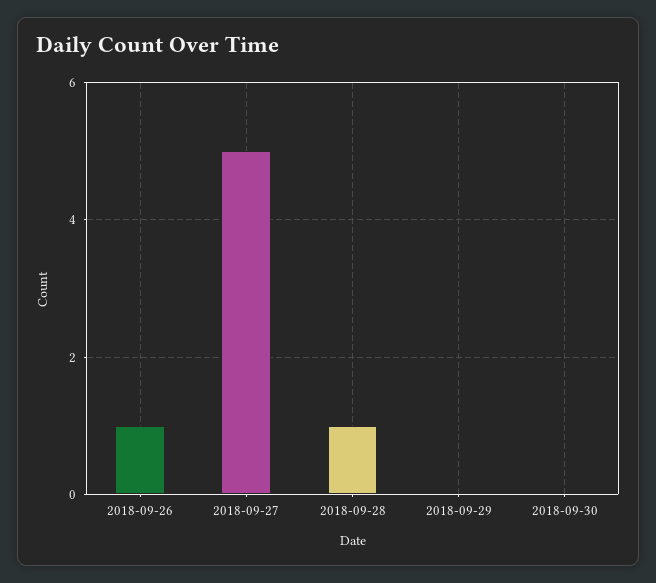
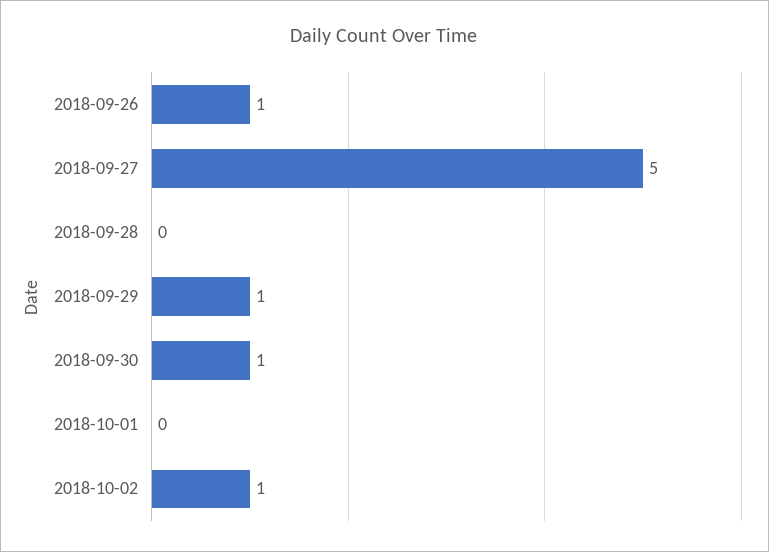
2018-09-28: 1 -> 0
2018-09-29: 0 -> 1
2018-09-30: 0 -> 1
2018-10-01: none -> 0
2018-10-02: none -> 1

